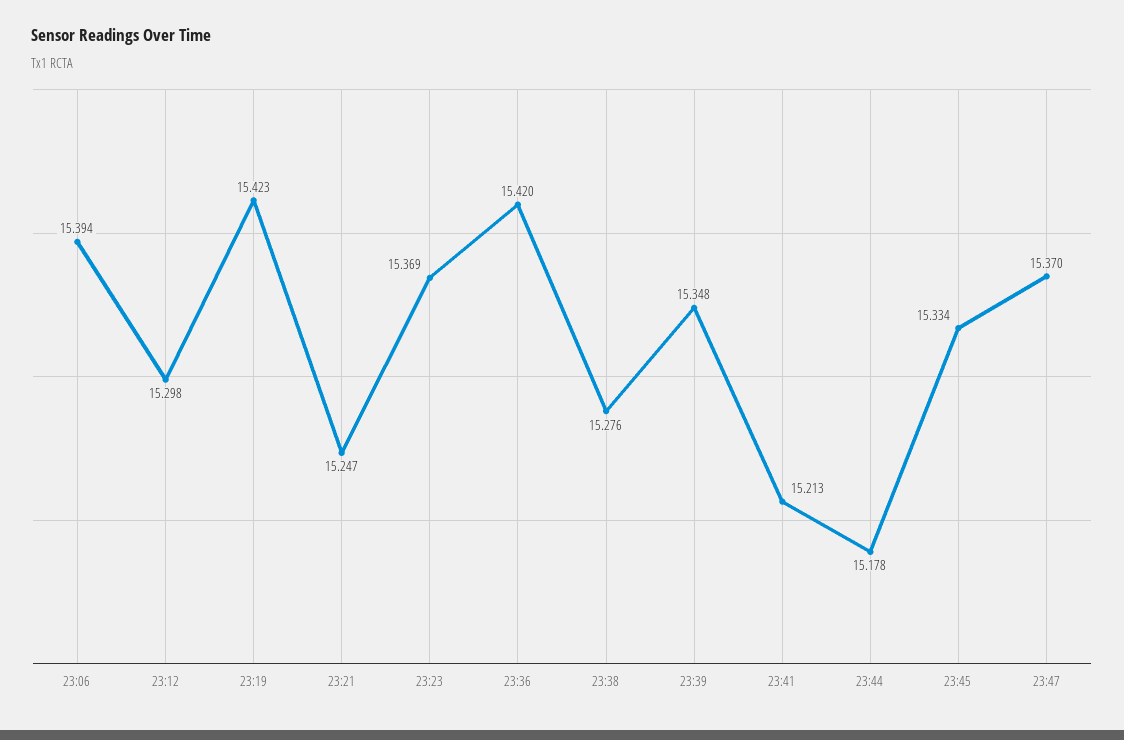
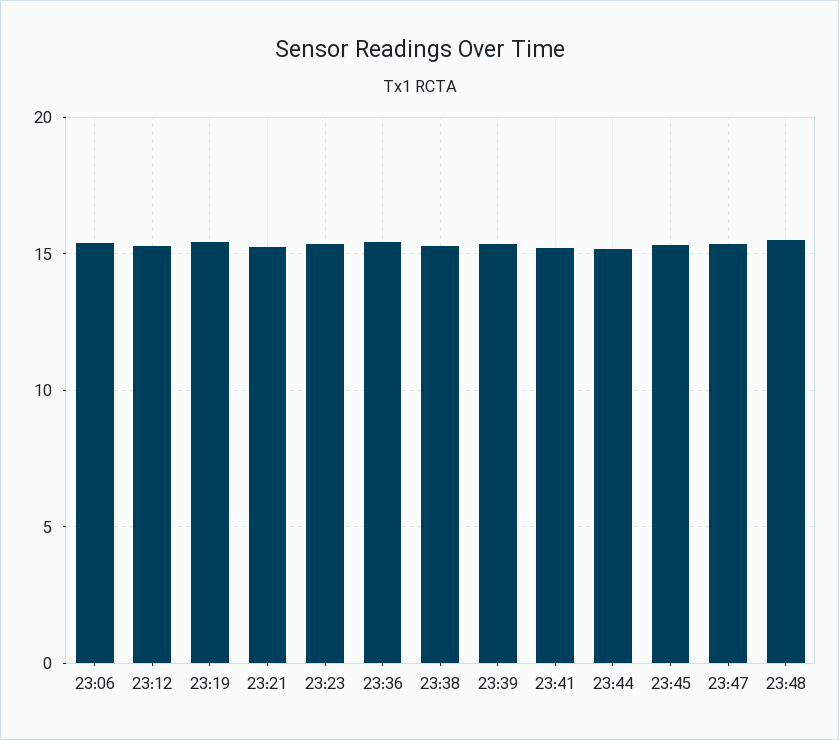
23:48: none -> 15.5

